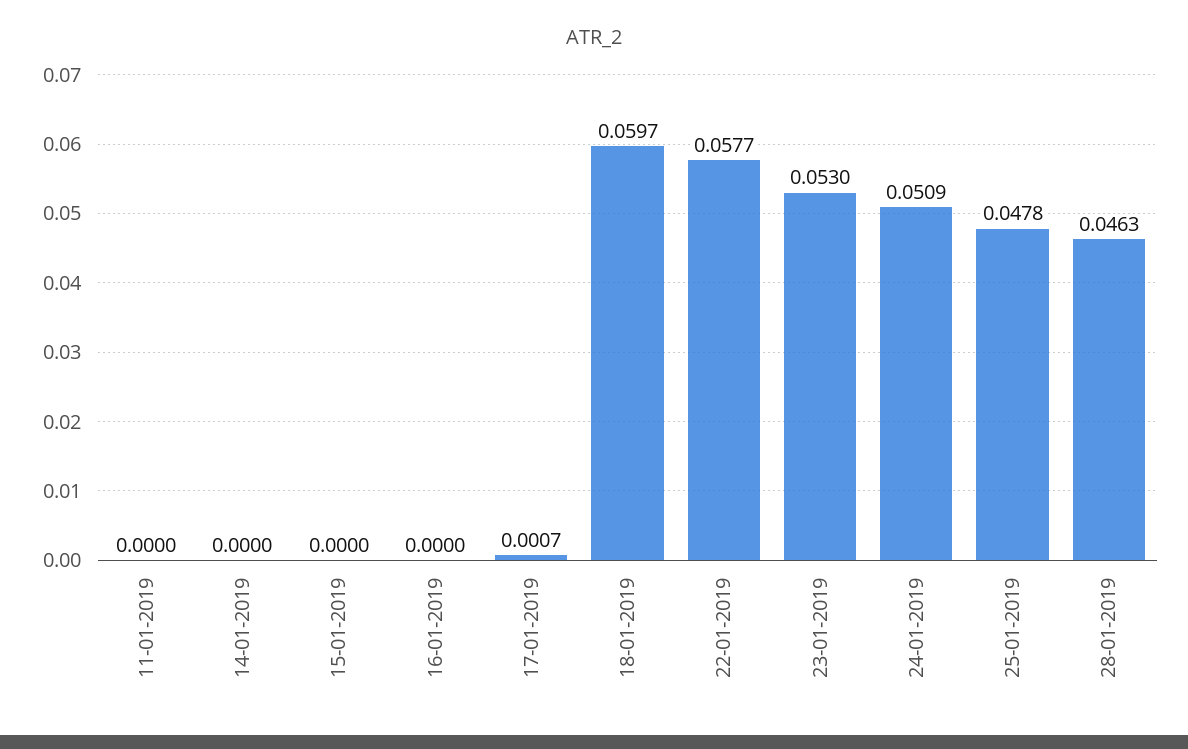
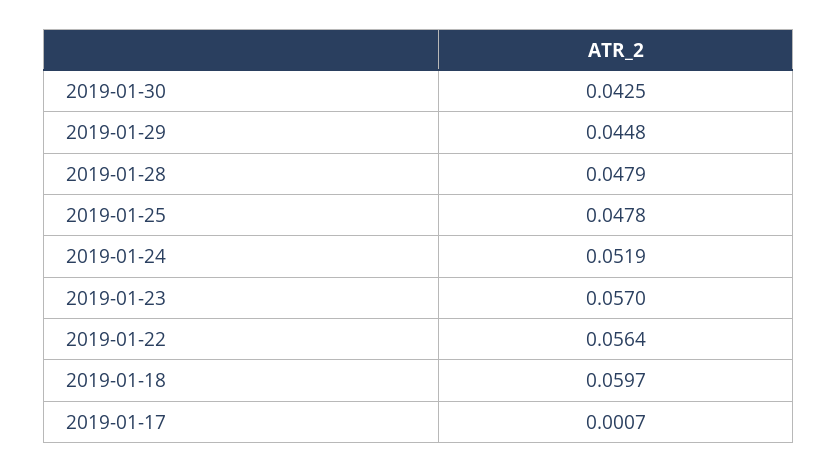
11-01-2019: 0 -> none
14-01-2019: 0 -> none
15-01-2019: 0 -> none
16-01-2019: 0 -> none
22-01-2019: 0.0577 -> 0.0564
23-01-2019: 0.053 -> 0.057
24-01-2019: 0.0509 -> 0.0519
28-01-2019: 0.0463 -> 0.0479
2019-01-30: none -> 0.0425
2019-01-29: none -> 0.0448

